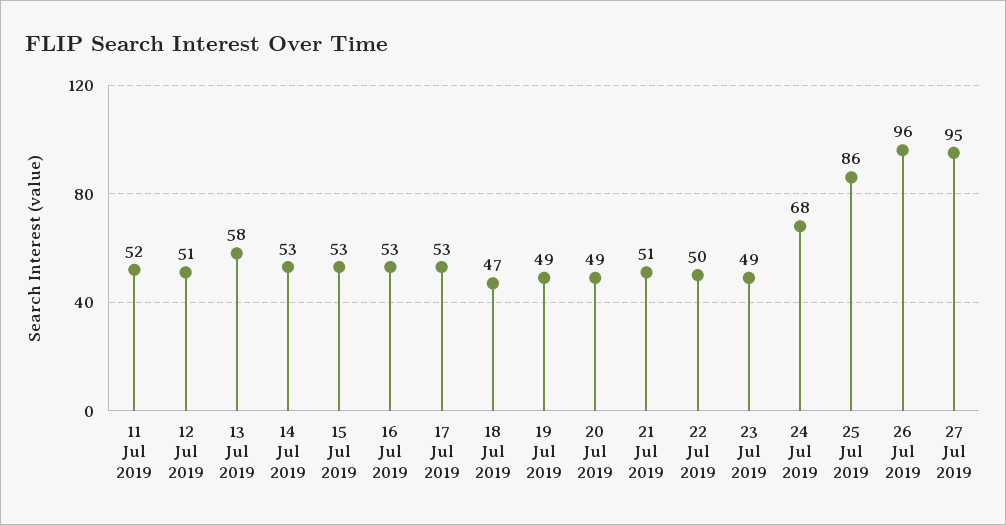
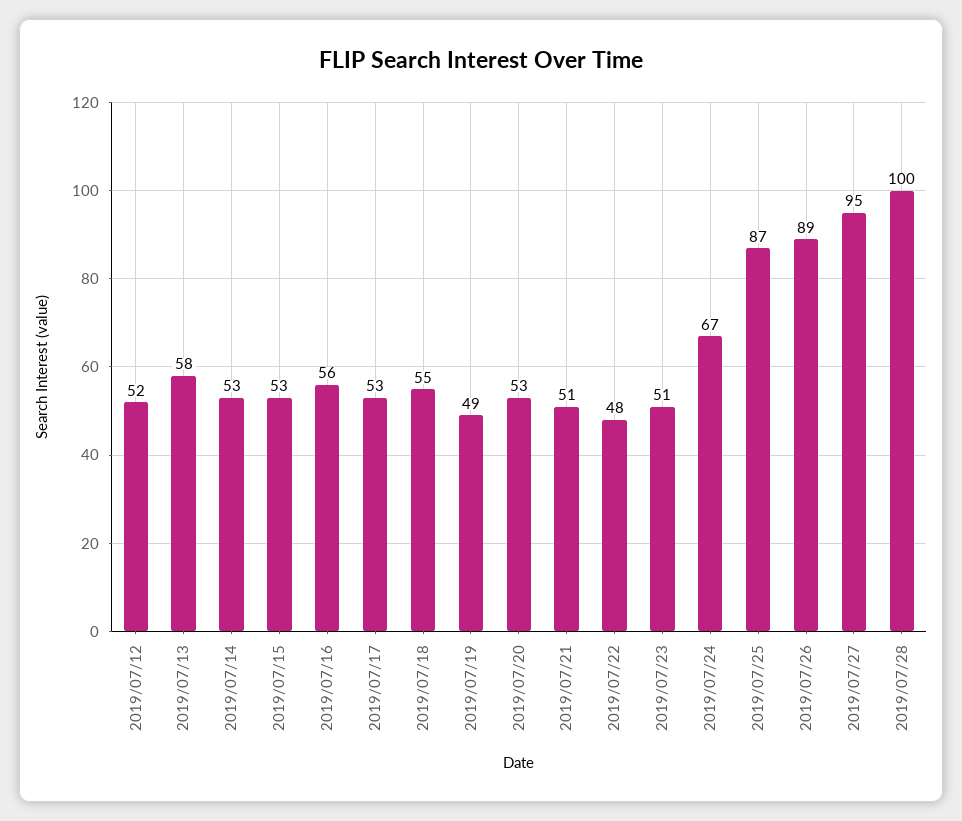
11 Jul 2019: 52 -> none
12 Jul 2019: 51 -> 52
16 Jul 2019: 53 -> 56
18 Jul 2019: 47 -> 55
20 Jul 2019: 49 -> 53
22 Jul 2019: 50 -> 48
23 Jul 2019: 49 -> 51
24 Jul 2019: 68 -> 67
25 Jul 2019: 86 -> 87
26 Jul 2019: 96 -> 89
2019/07/28: none -> 100

